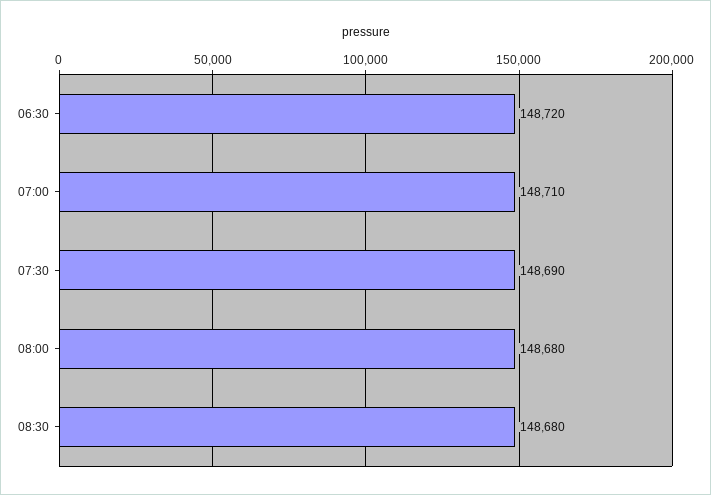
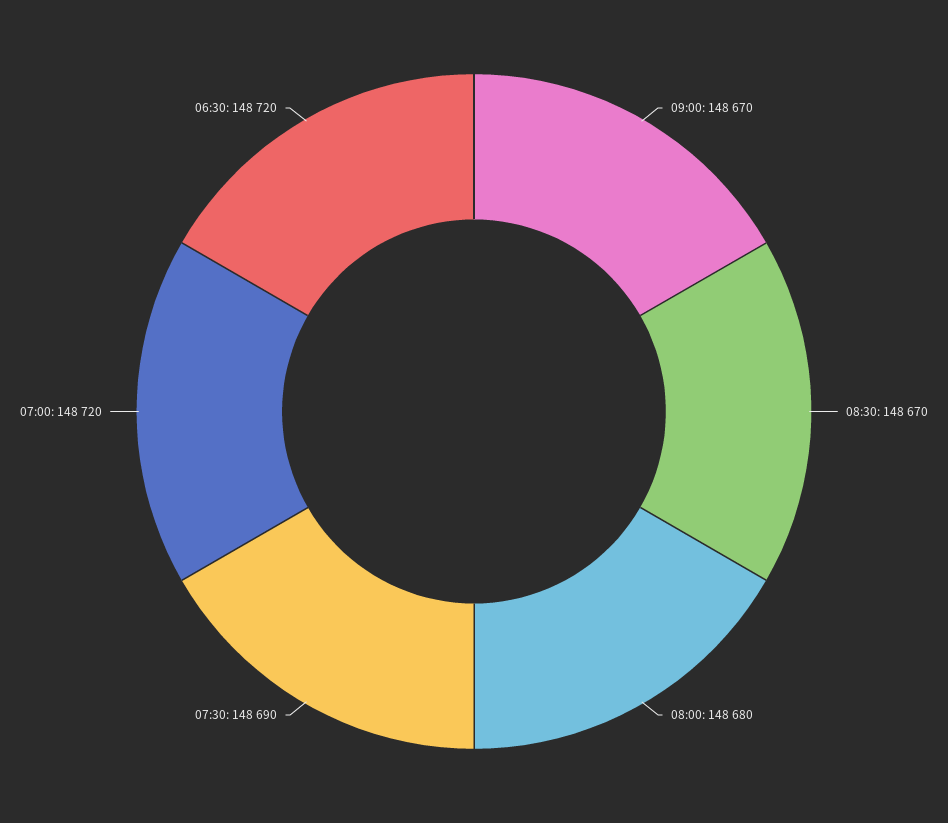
07:00: 148710 -> 148720
08:30: 148680 -> 148670
09:00: none -> 148670

